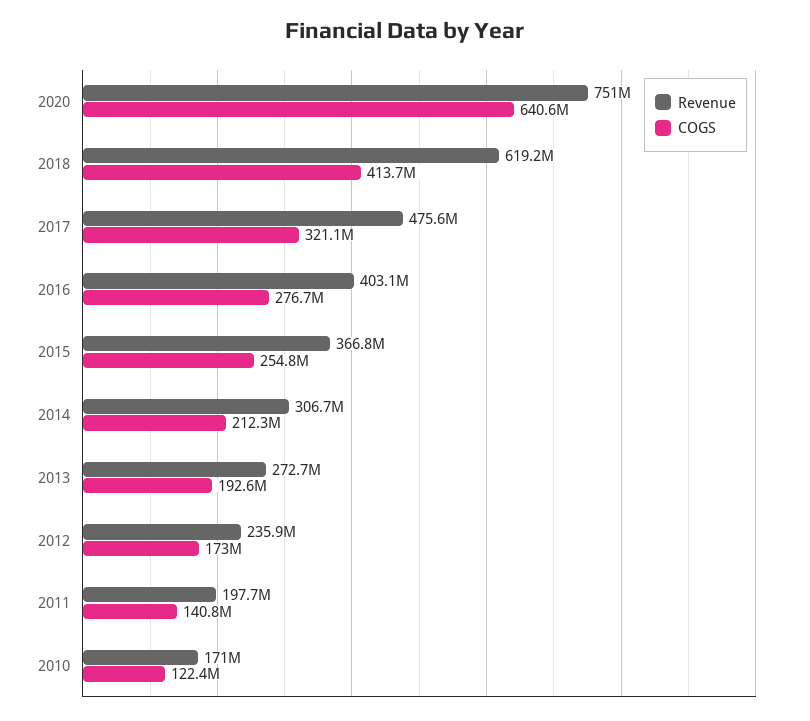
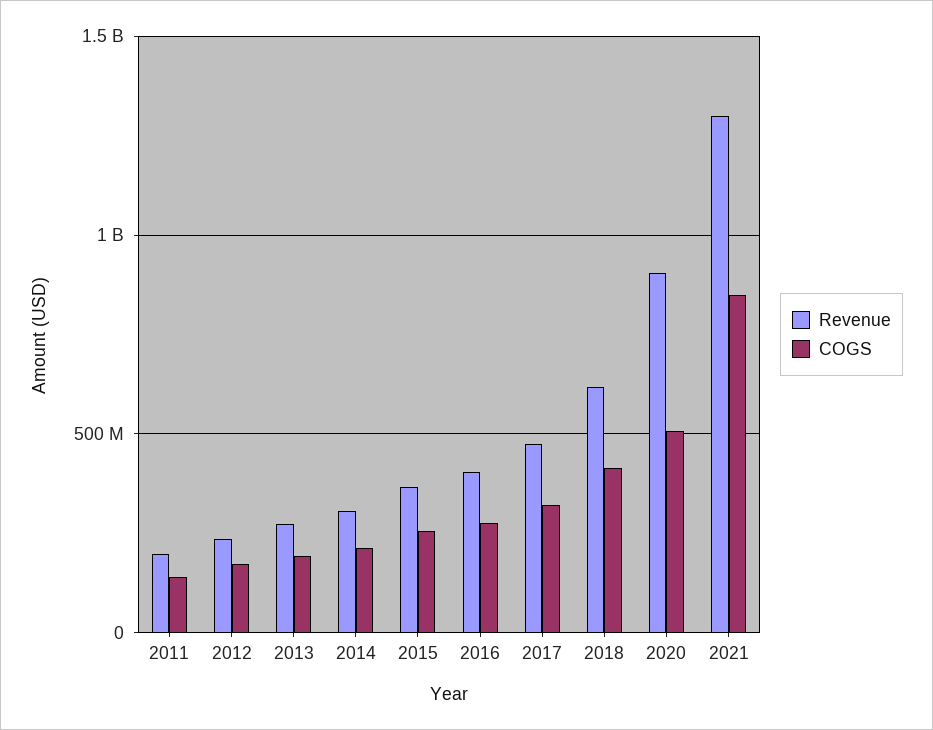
Revenue, 2020: 751000000 -> 900000000
COGS, 2020: 640600000 -> 500000000
Revenue, 2010: 171000000 -> none
COGS, 2010: 122400000 -> none
Revenue, 2021: none -> 1300000000
COGS, 2021: none -> 850000000

